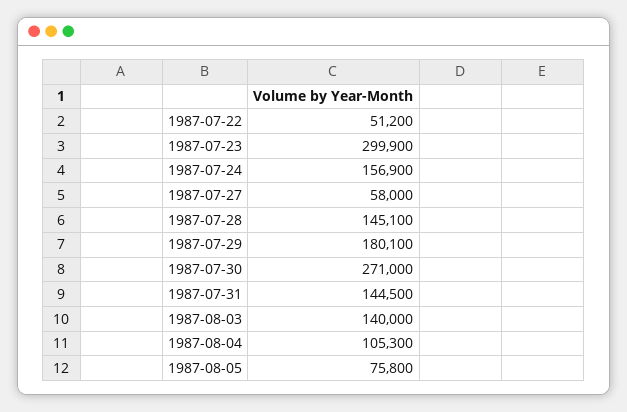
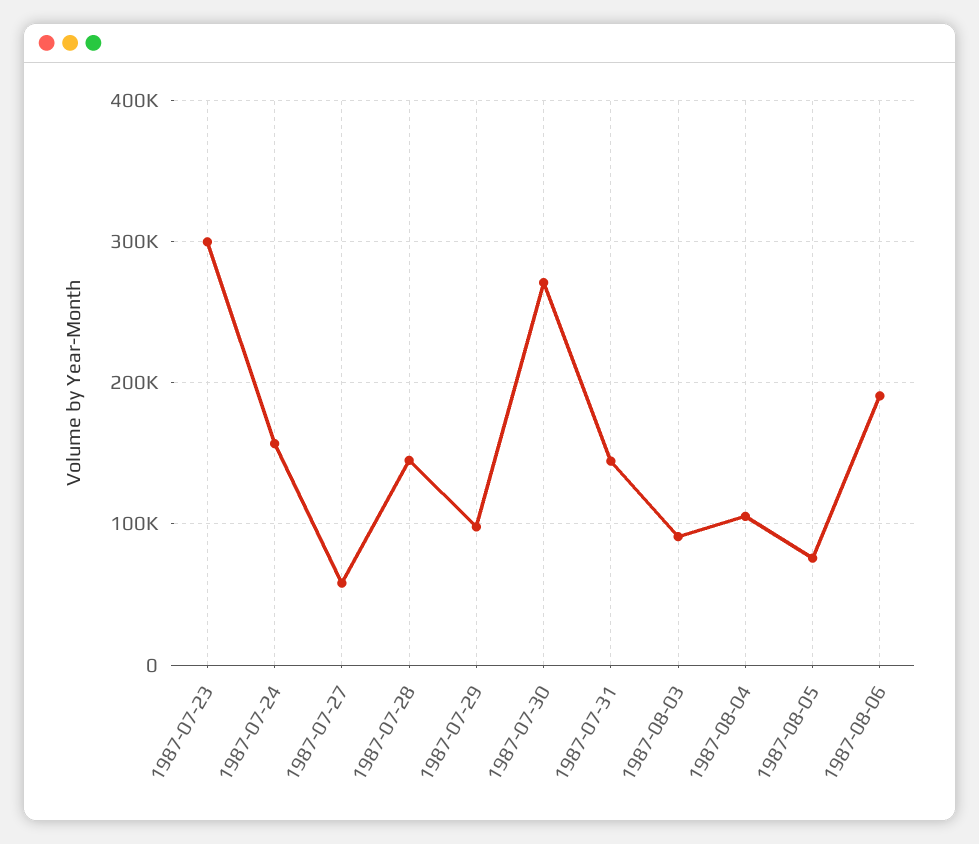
1987-07-22: 51200 -> none
1987-07-29: 180100 -> 100000
1987-08-03: 140000 -> 90000
1987-08-06: none -> 190000

